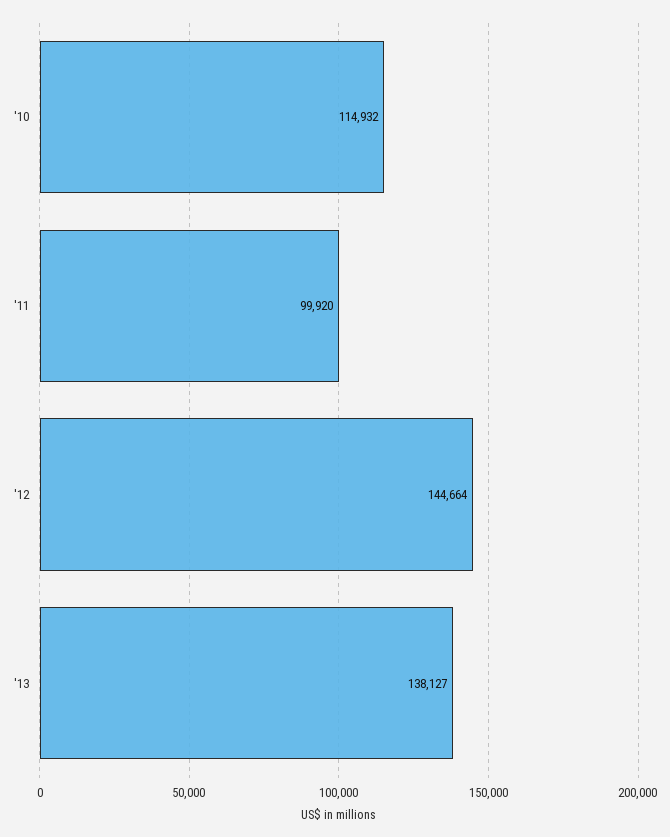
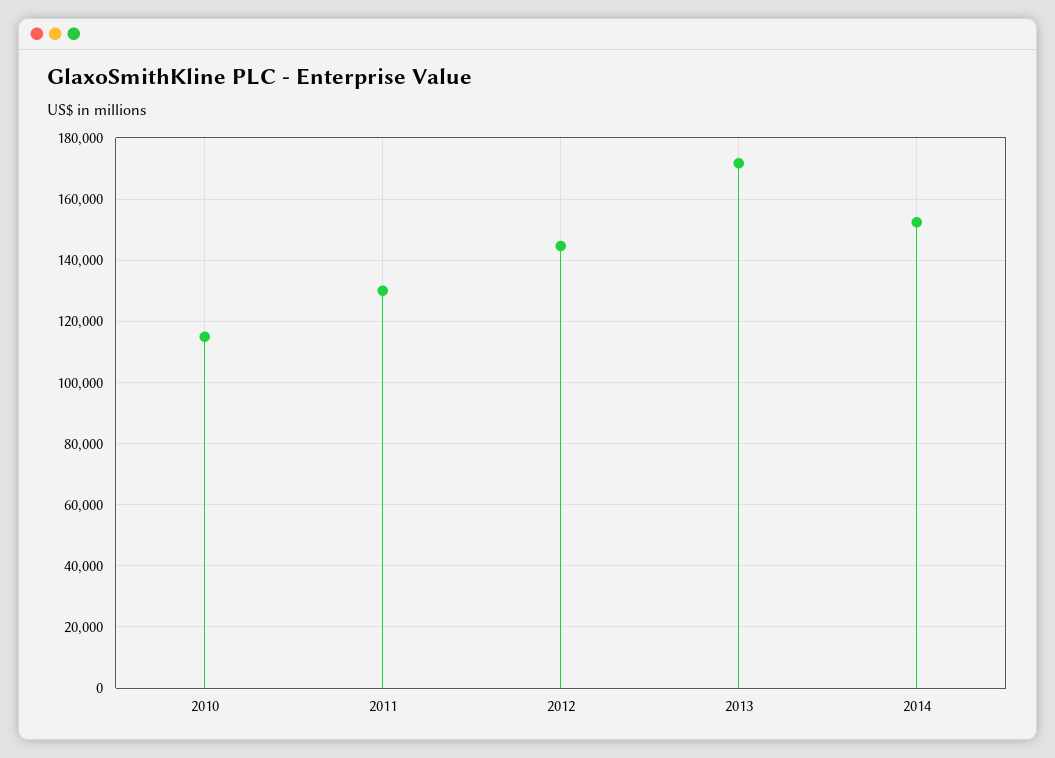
'11: 99920 -> 130000
'13: 138127 -> 172000
2014: none -> 152000

